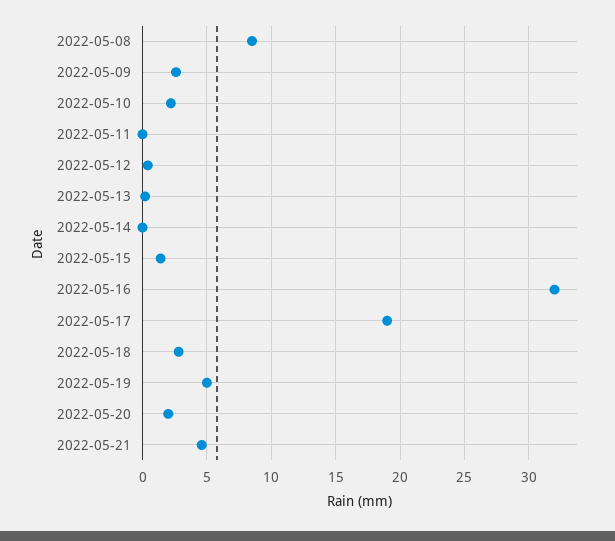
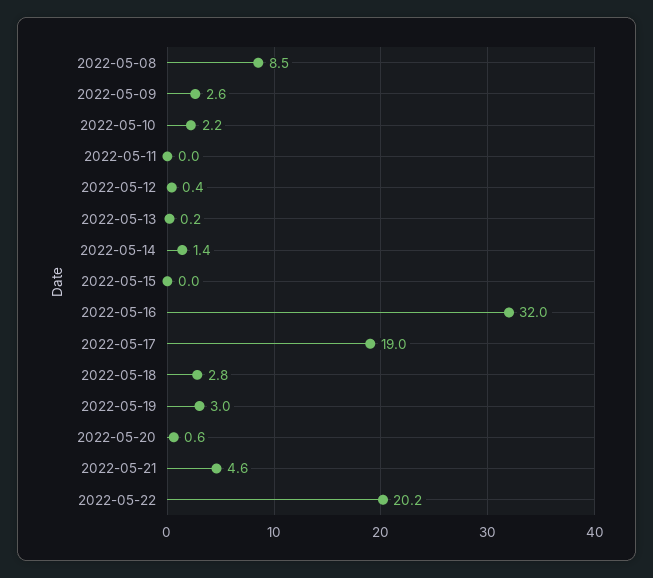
2022-05-14: 0 -> 1.4
2022-05-15: 1.5 -> 0
2022-05-19: 5 -> 3
2022-05-20: 2 -> 0.6
2022-05-22: none -> 20.2

